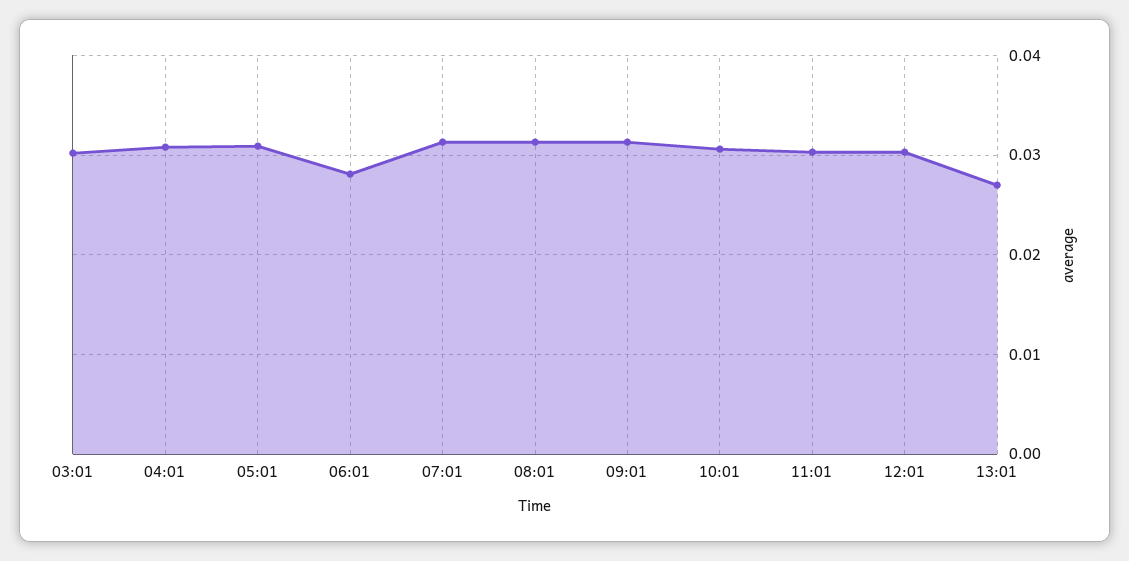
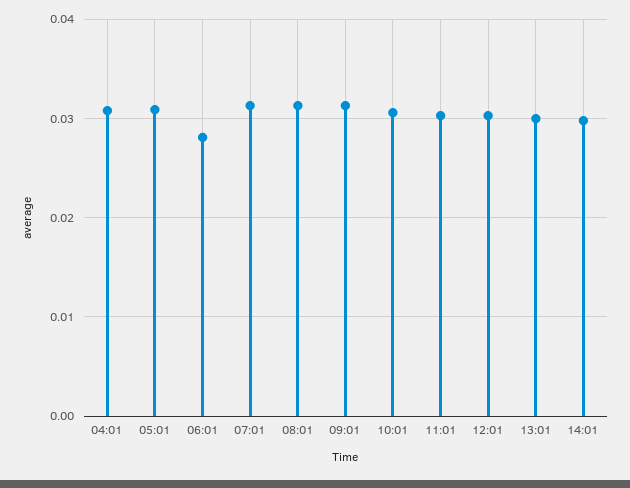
03:01: 0.03 -> none
13:01: 0.027 -> 0.03
14:01: none -> 0.03

